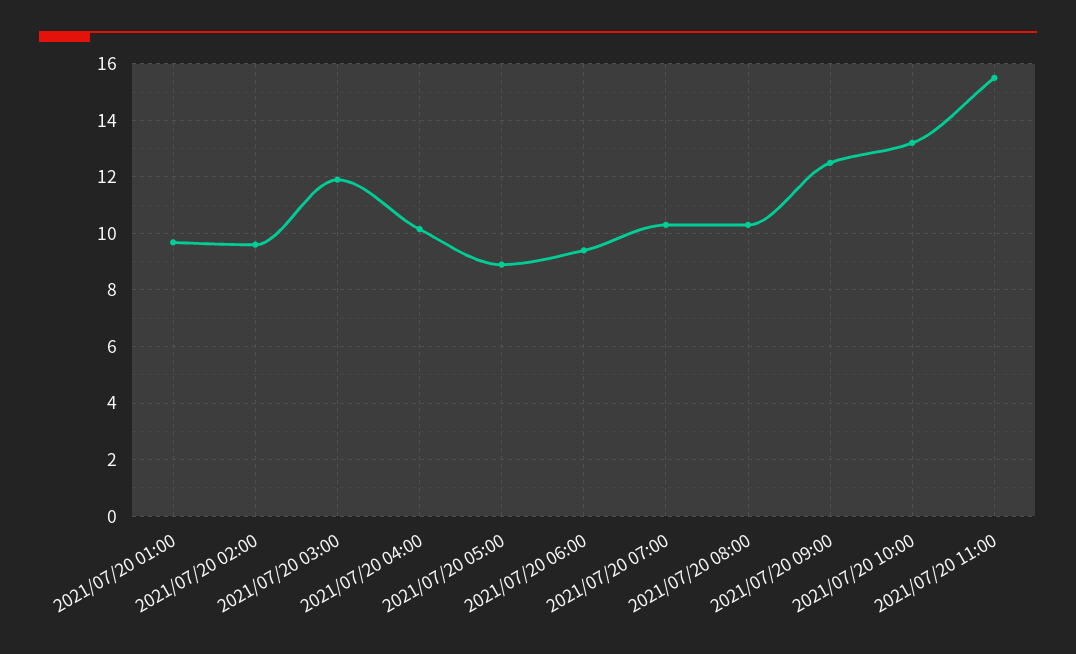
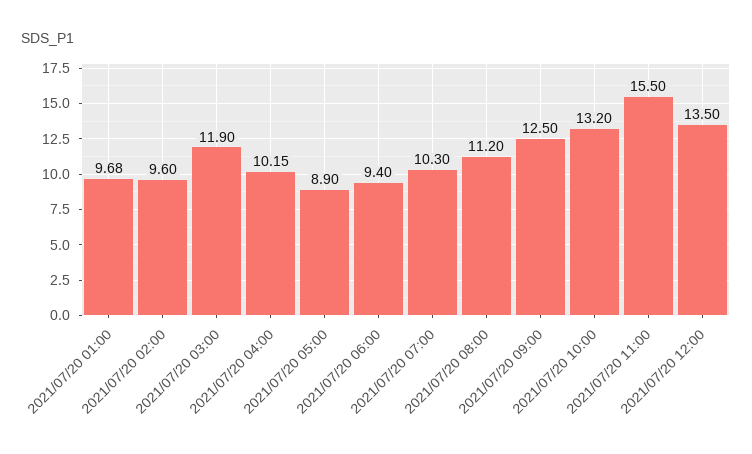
2021/07/20 08:00: 10.25 -> 11.2
2021/07/20 12:00: none -> 13.5

